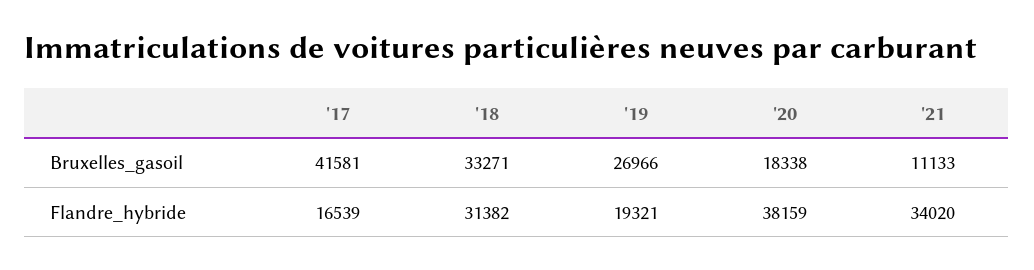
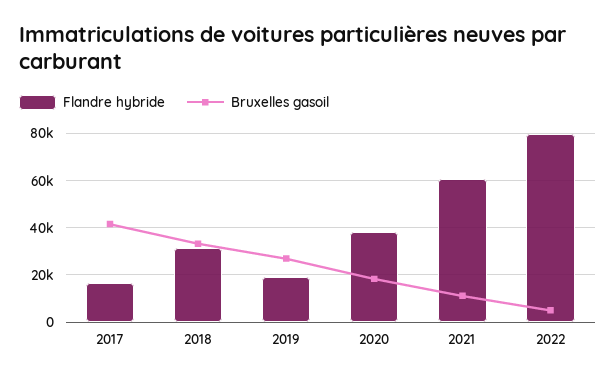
Flandre_hybride, '21: 34020 -> 60000
Flandre_hybride, 2022: none -> 80000
Bruxelles_gasoil, 2022: none -> 5000

